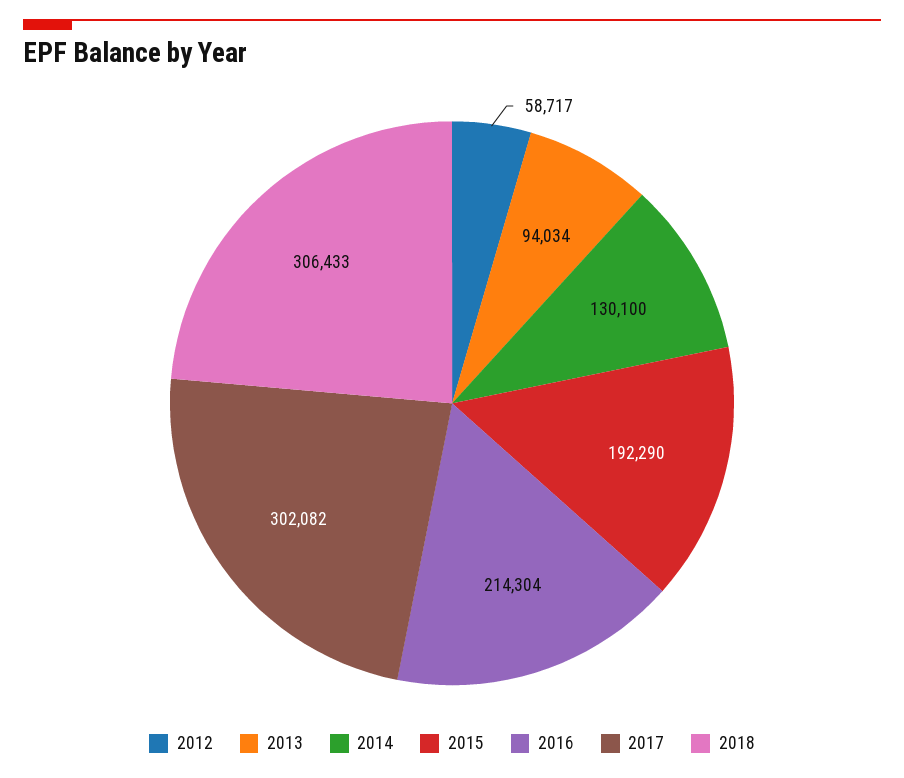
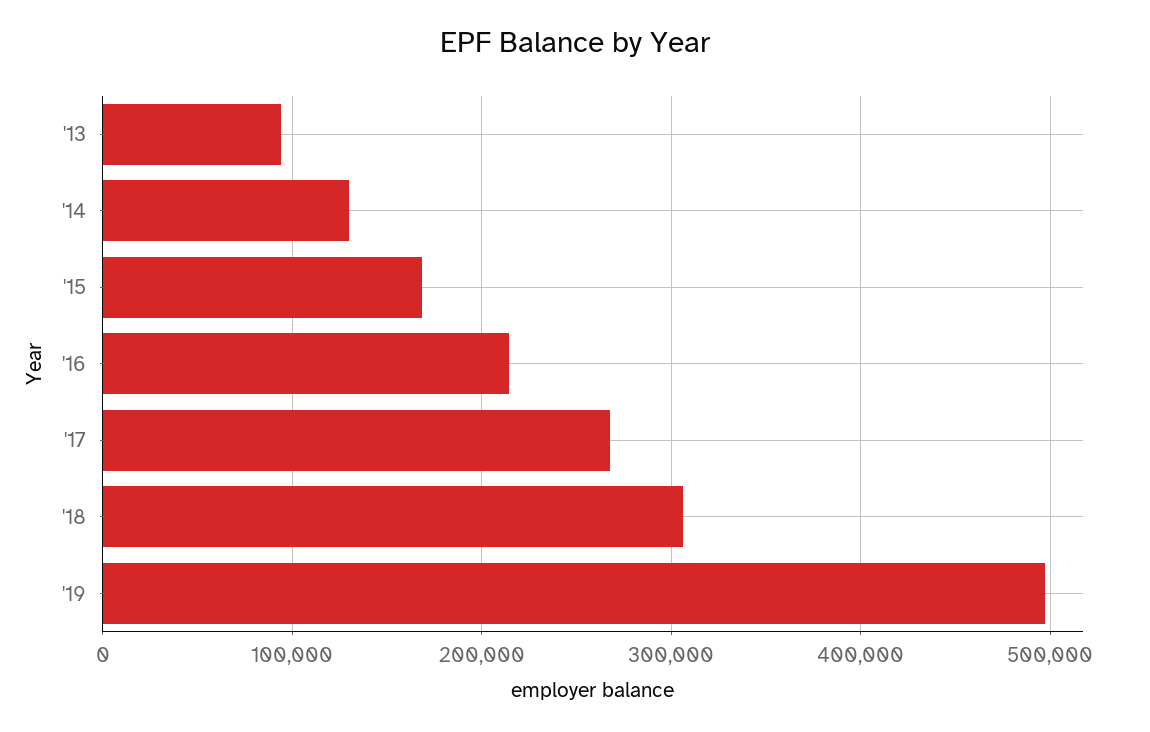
2012: 58717 -> none
2015: 192290 -> 170000
2017: 302082 -> 270000
'19: none -> 500000

